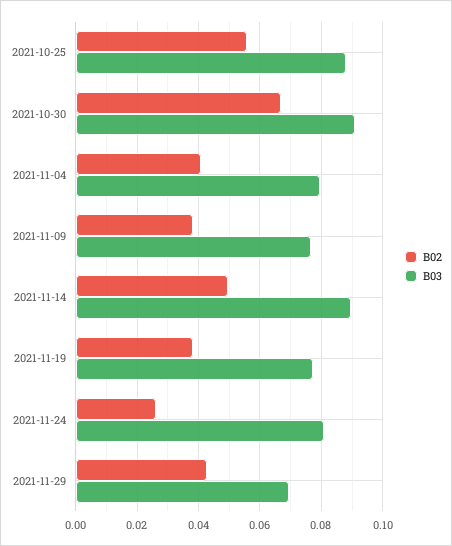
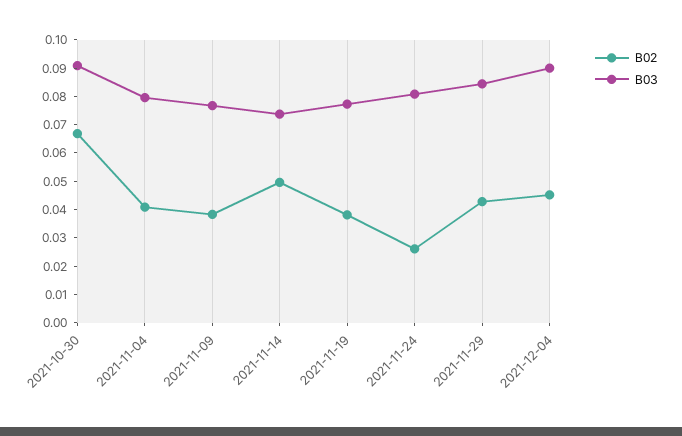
B02, 2021-10-25: 0.056 -> none
B03, 2021-10-25: 0.088 -> none
B03, 2021-11-14: 0.09 -> 0.075
B03, 2021-11-29: 0.07 -> 0.085
B02, 2021-12-04: none -> 0.045
B03, 2021-12-04: none -> 0.09

